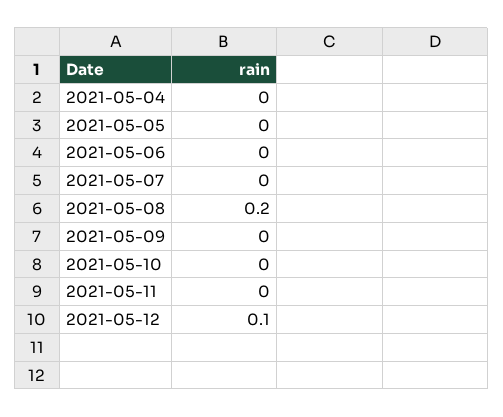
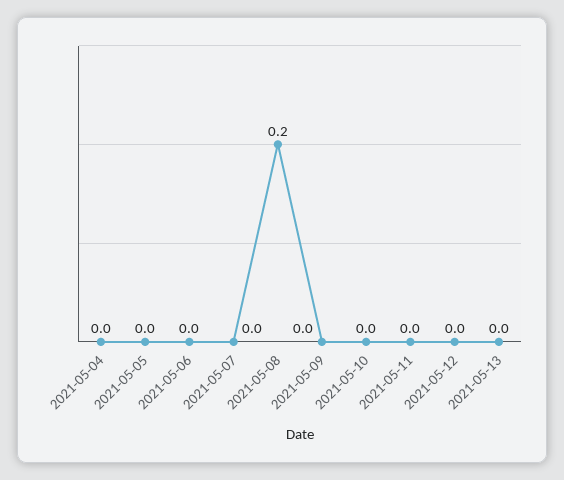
2021-05-12: 0.1 -> 0
2021-05-13: none -> 0

